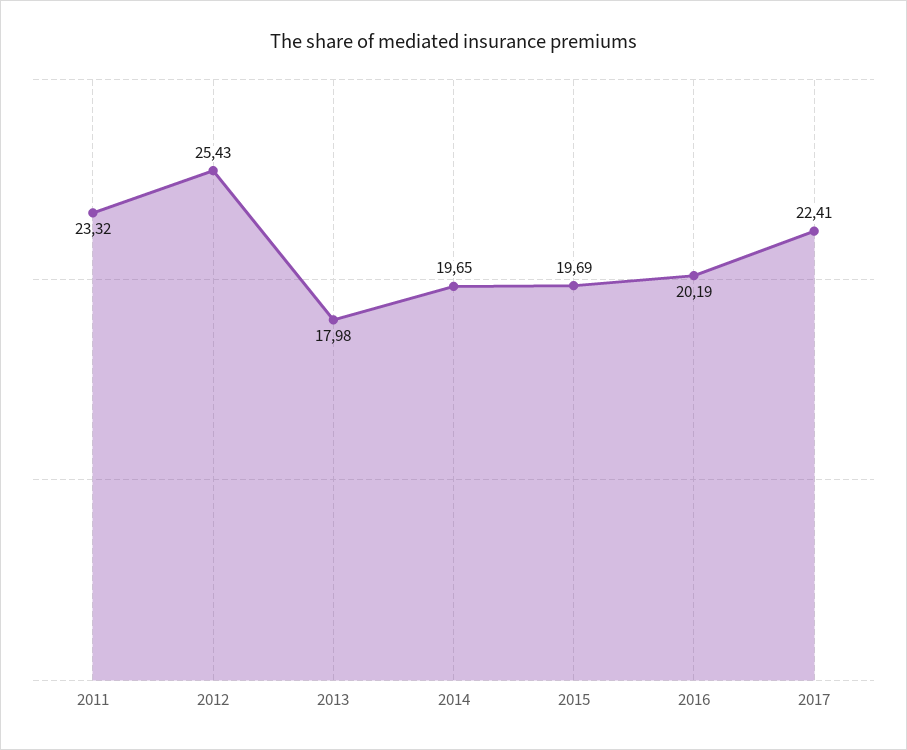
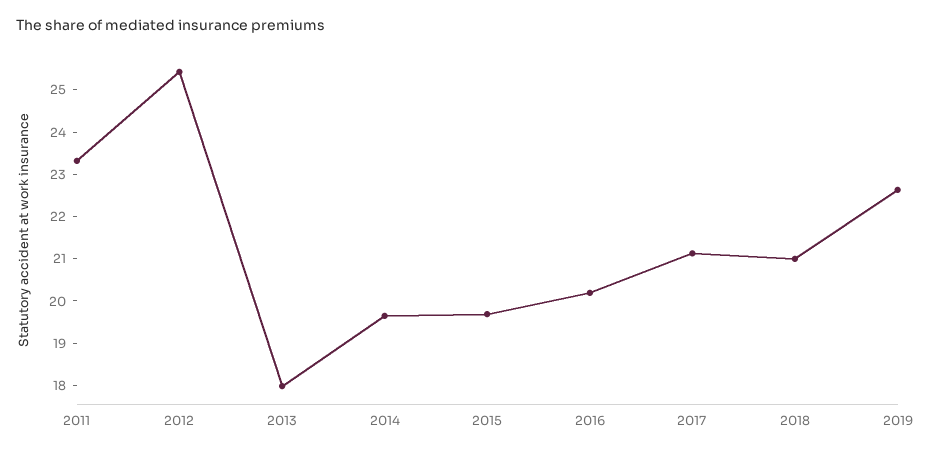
2017: 22.41 -> 21.2
2018: none -> 21
2019: none -> 22.6

